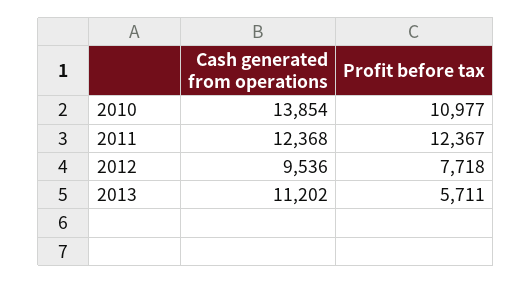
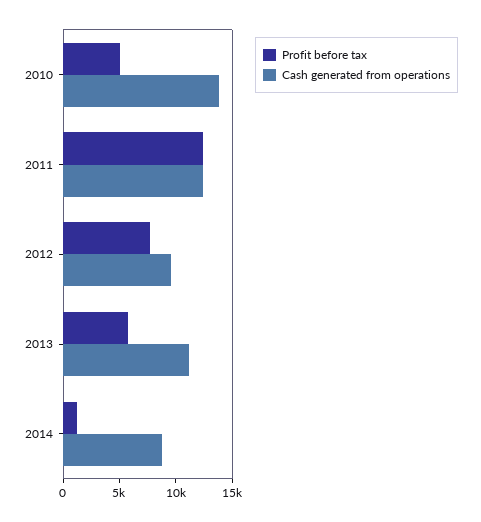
Profit before tax, 2010: 10977 -> 5000
Profit before tax, 2014: none -> 1000
Cash generated from operations, 2014: none -> 9000

